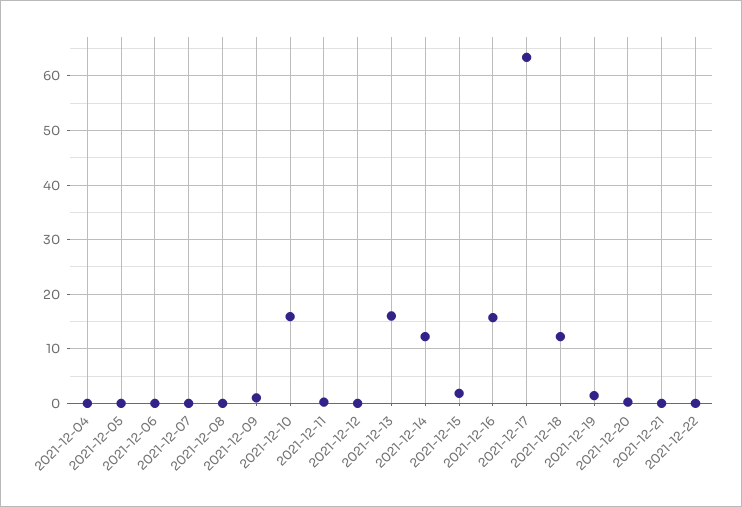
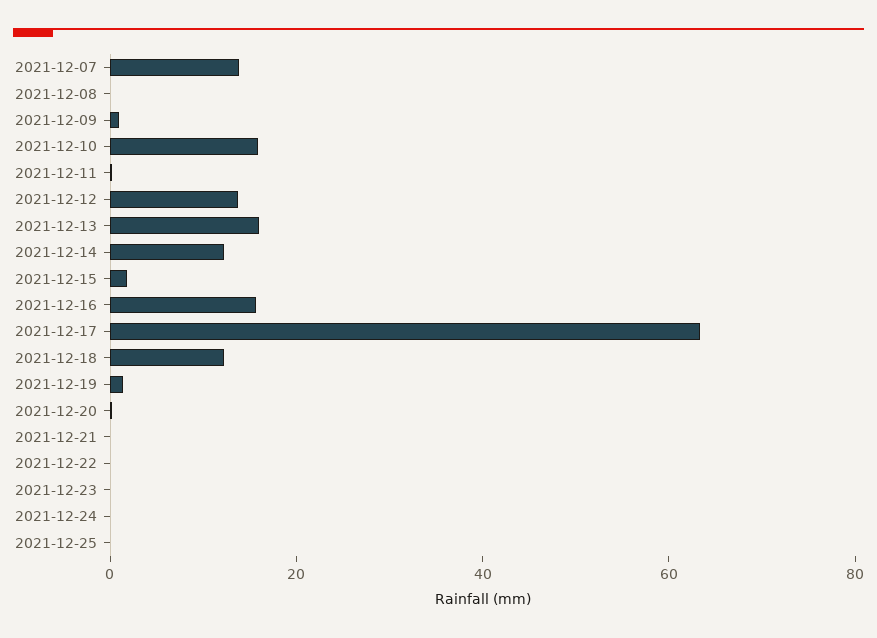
2021-12-04: 0 -> none
2021-12-05: 0 -> none
2021-12-06: 0 -> none
2021-12-07: 0 -> 15
2021-12-12: 0 -> 15
2021-12-23: none -> 0
2021-12-24: none -> 0
2021-12-25: none -> 0

